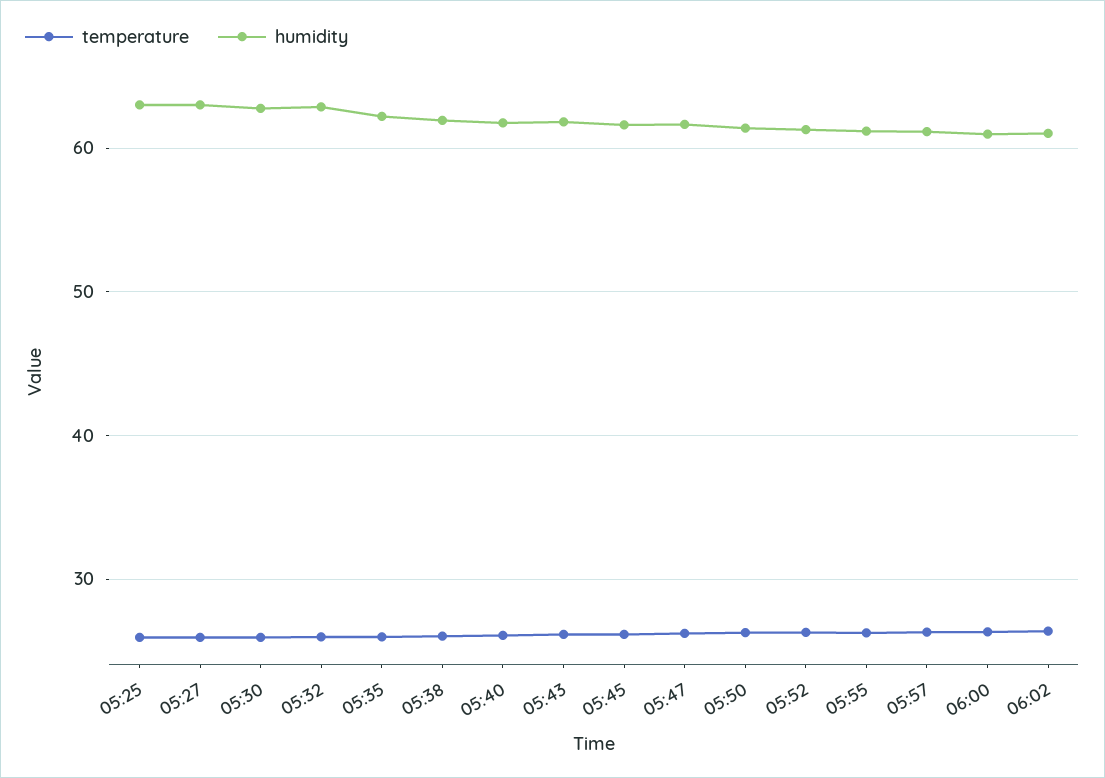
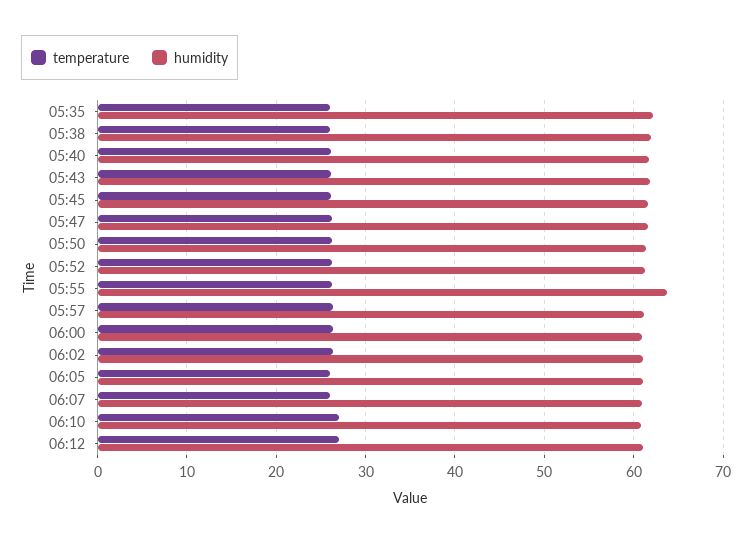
temperature, 05:25: 26 -> none
humidity, 05:25: 63 -> none
temperature, 05:27: 26 -> none
humidity, 05:27: 63 -> none
temperature, 05:30: 26 -> none
humidity, 05:30: 63 -> none
temperature, 05:32: 26 -> none
humidity, 05:32: 63 -> none
humidity, 05:55: 61 -> 64
temperature, 06:05: none -> 26
humidity, 06:05: none -> 61
temperature, 06:07: none -> 26
humidity, 06:07: none -> 61
temperature, 06:10: none -> 27
humidity, 06:10: none -> 61
temperature, 06:12: none -> 27
humidity, 06:12: none -> 61

